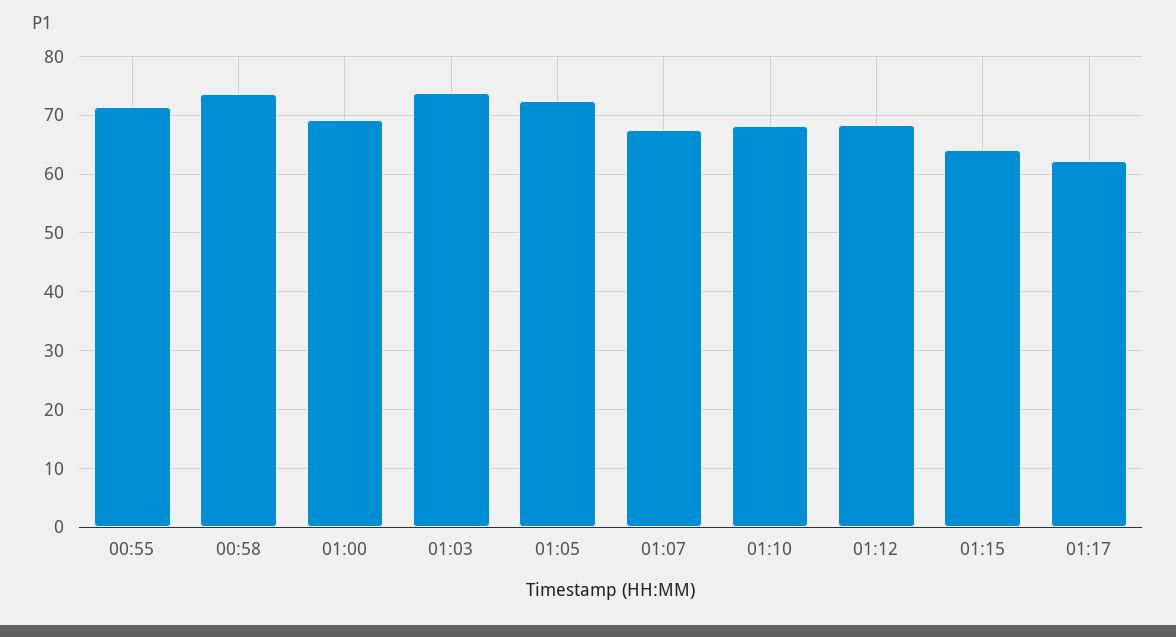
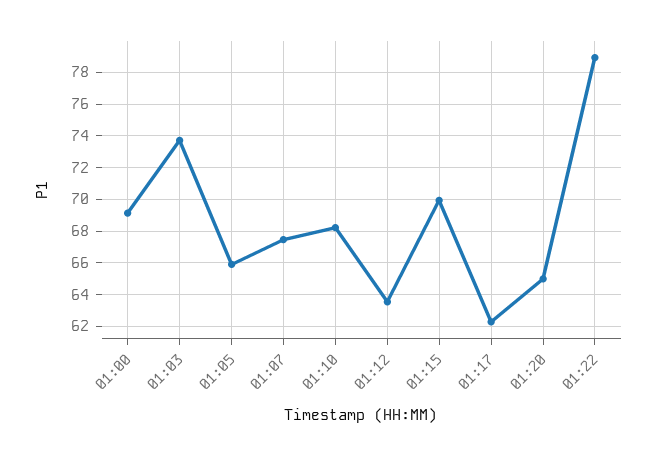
00:55: 72 -> none
00:58: 74 -> none
01:05: 72 -> 66
01:12: 68 -> 63.5
01:15: 64 -> 70
01:20: none -> 65
01:22: none -> 79

